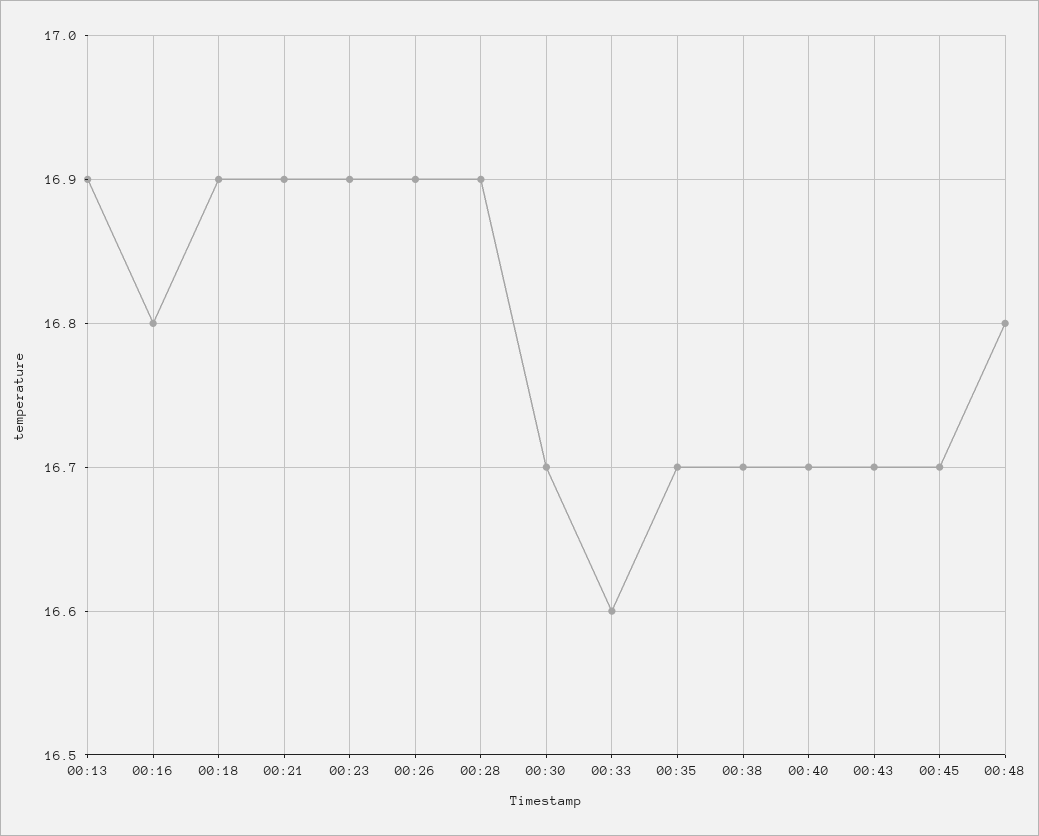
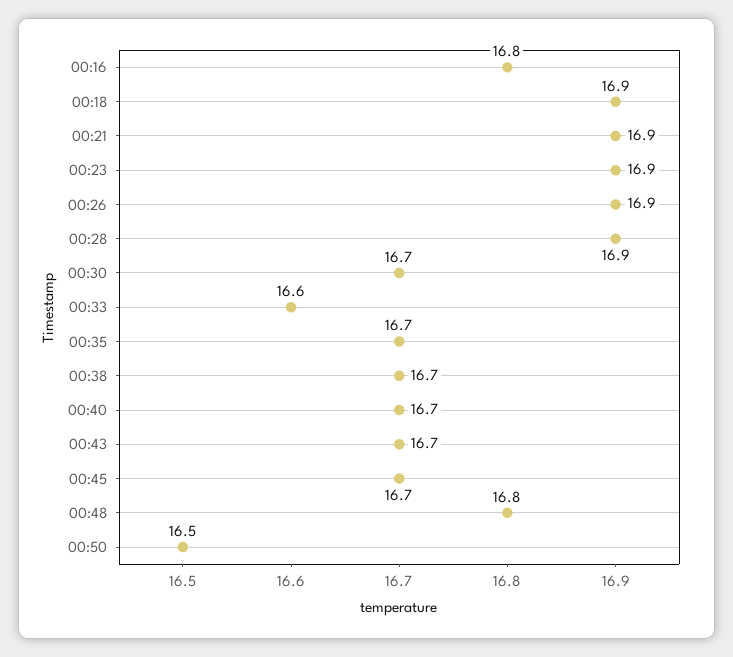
00:13: 16.9 -> none
00:50: none -> 16.5

